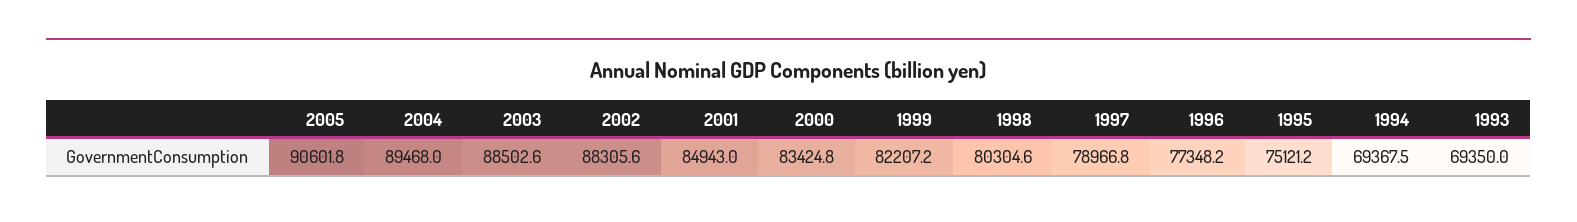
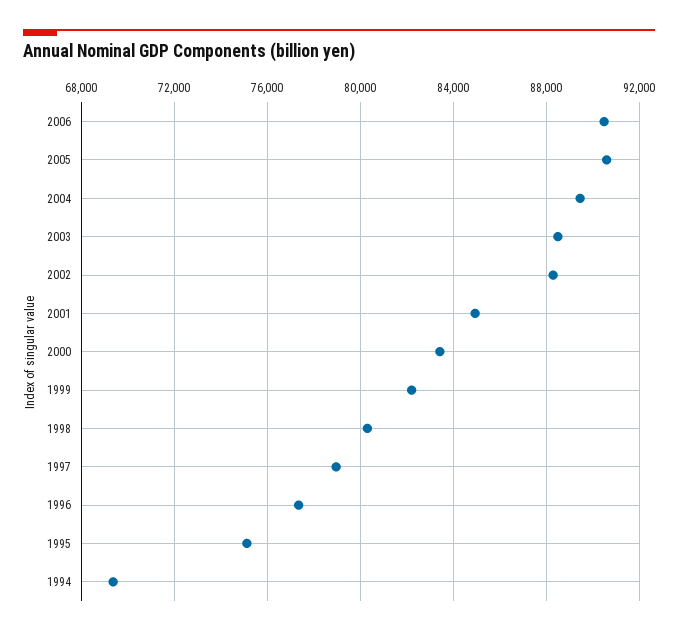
1993: 69350 -> none
2006: none -> 90500

